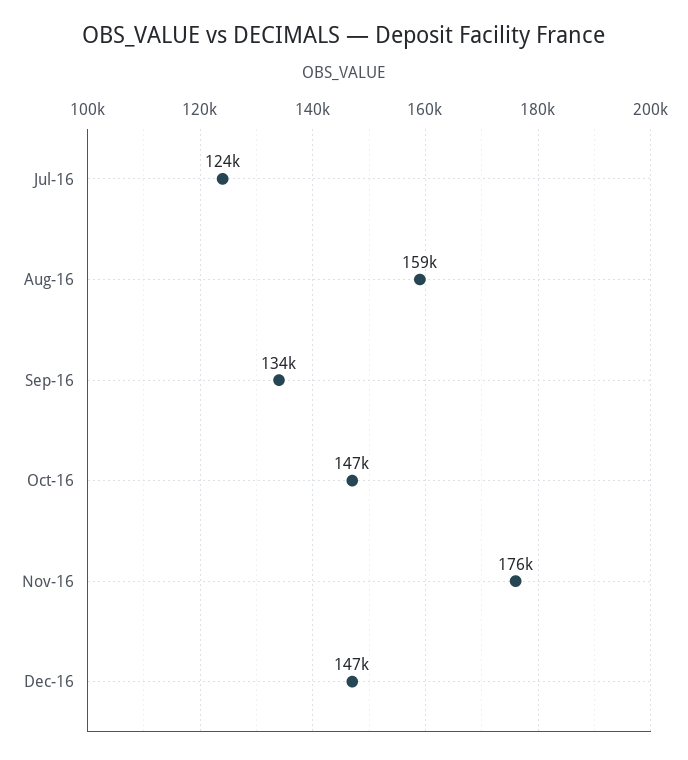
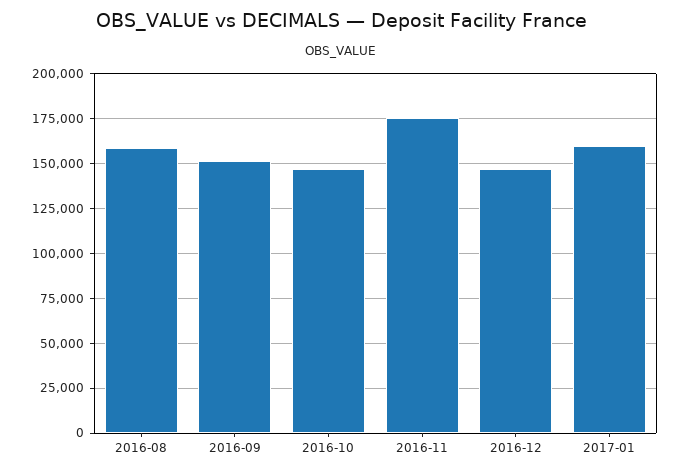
Jul-16: 124000 -> none
Sep-16: 134000 -> 150000
2017-01: none -> 160000

